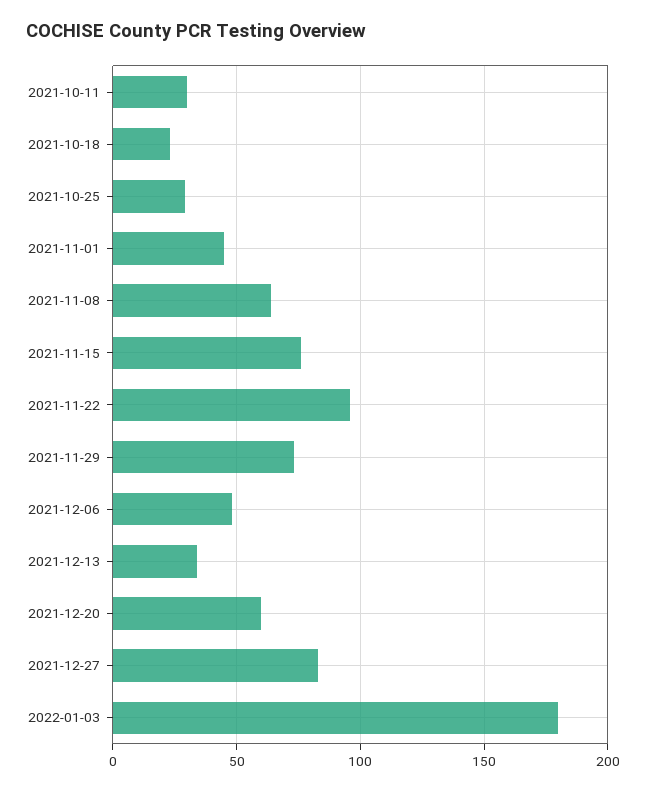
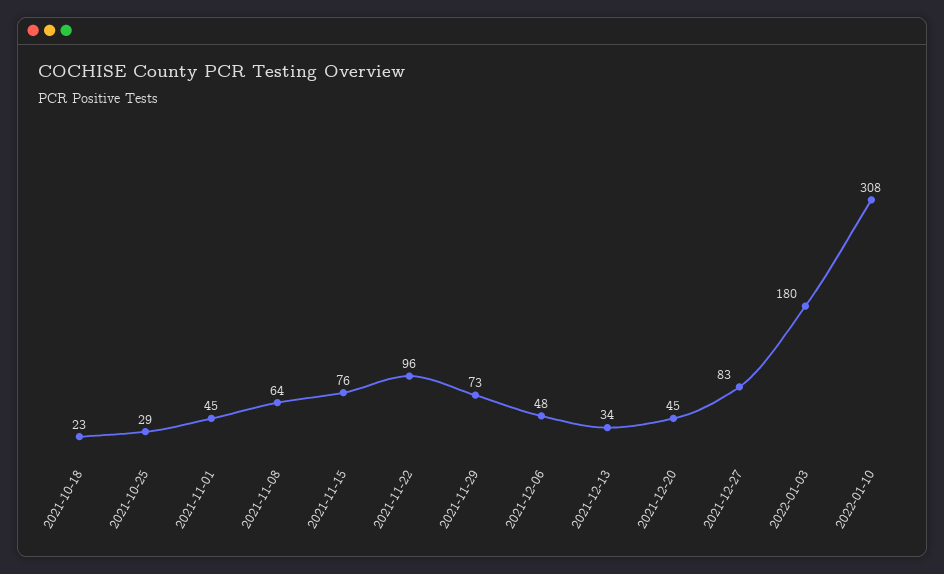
2021-10-11: 30 -> none
2021-12-20: 60 -> 45
2022-01-10: none -> 308

